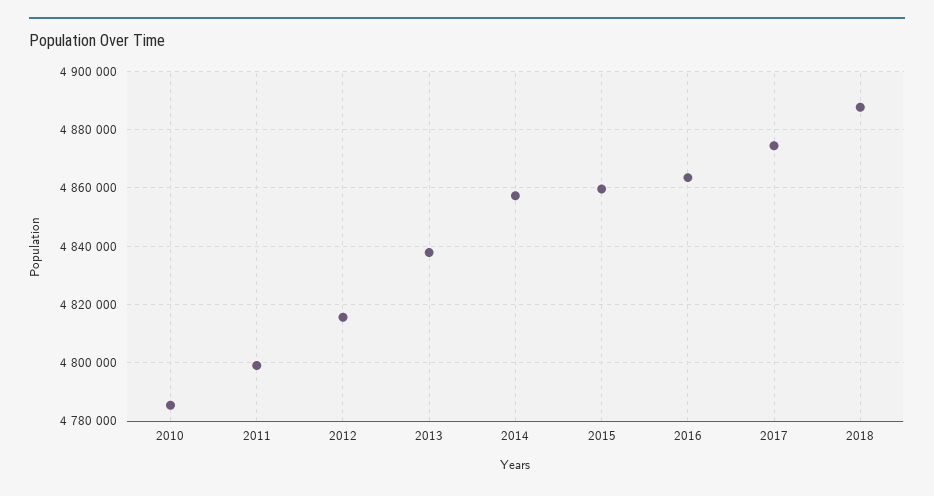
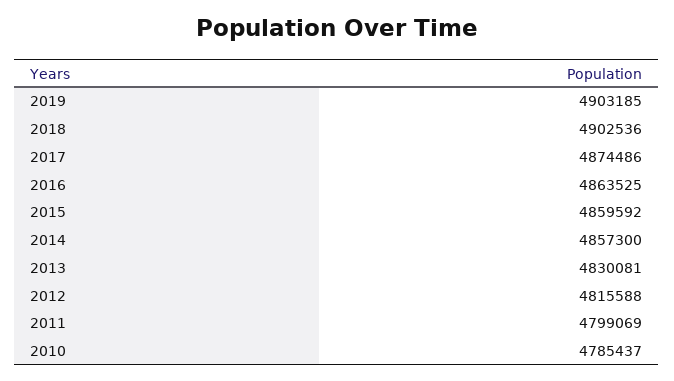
2013: 4837500 -> 4830081
2018: 4887500 -> 4902536
2019: none -> 4903185

